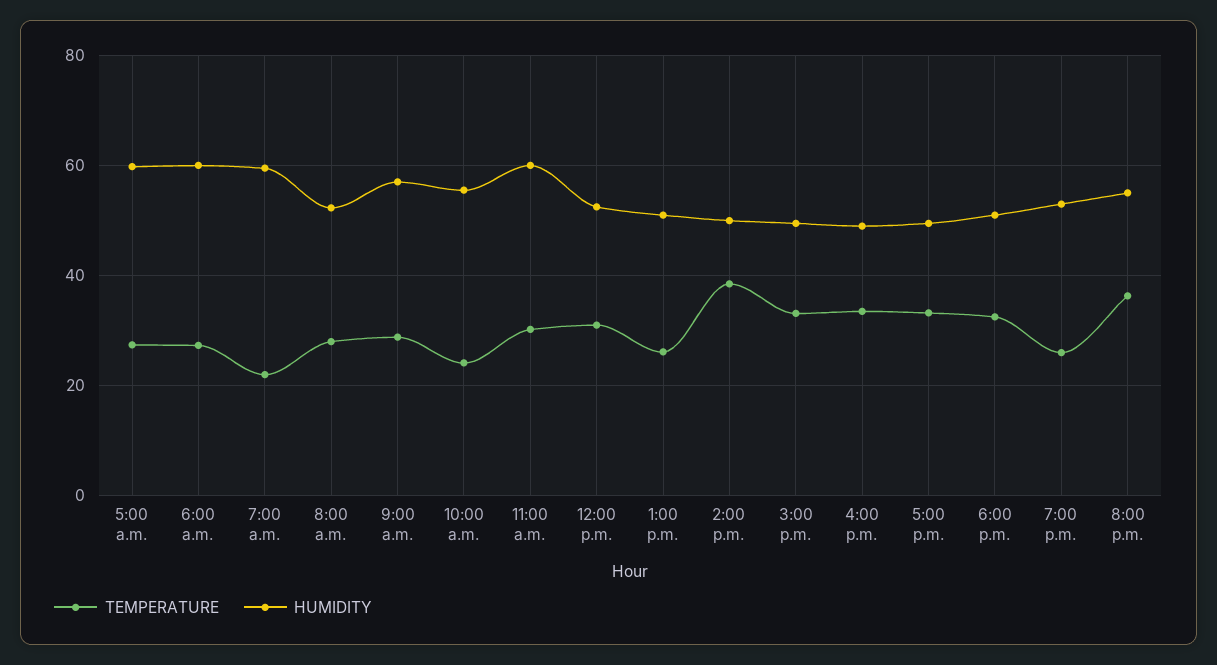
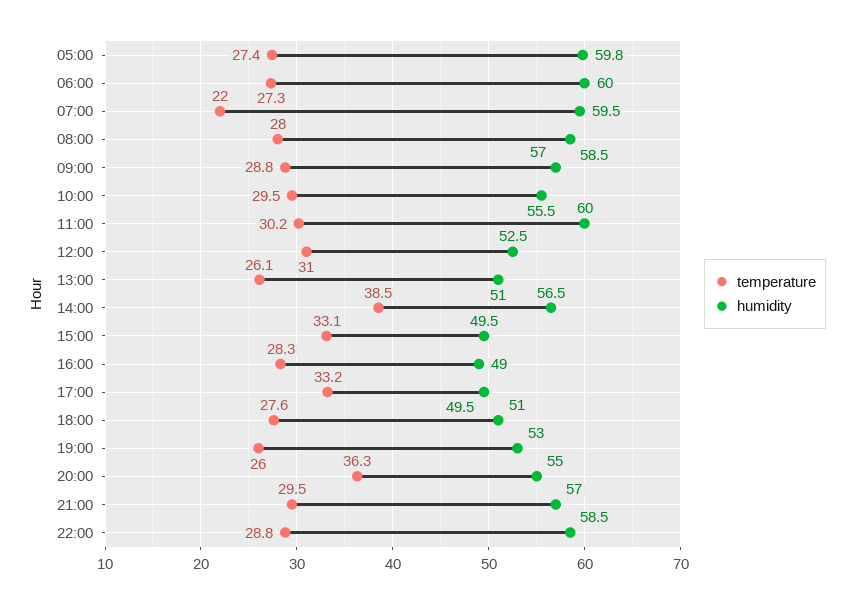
HUMIDITY, 8:00 a.m.: 52 -> 58.5
TEMPERATURE, 10:00 a.m.: 24 -> 29.5
HUMIDITY, 2:00 p.m.: 50 -> 56.5
TEMPERATURE, 4:00 p.m.: 34 -> 28.3
TEMPERATURE, 6:00 p.m.: 32 -> 27.6
TEMPERATURE, 21:00: none -> 29.5
HUMIDITY, 21:00: none -> 57
TEMPERATURE, 22:00: none -> 28.8
HUMIDITY, 22:00: none -> 58.5

